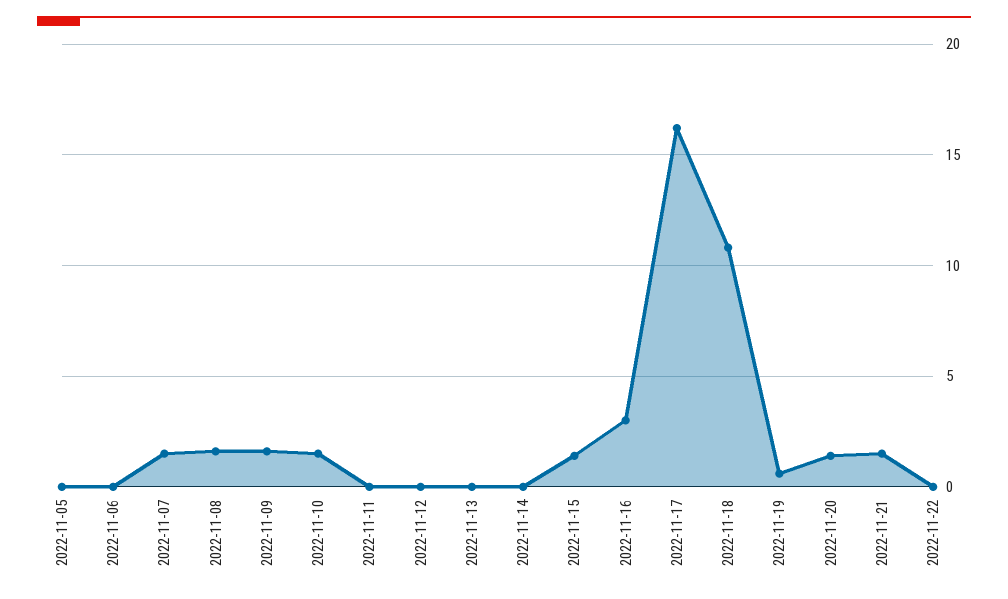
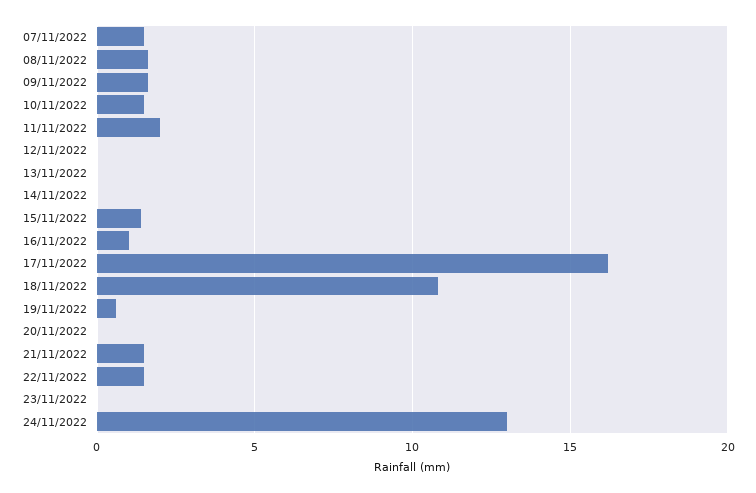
2022-11-05: 0 -> none
2022-11-06: 0 -> none
2022-11-11: 0 -> 2
2022-11-16: 3 -> 1
2022-11-20: 1.5 -> 0
2022-11-22: 0 -> 1.5
23/11/2022: none -> 0
24/11/2022: none -> 13

